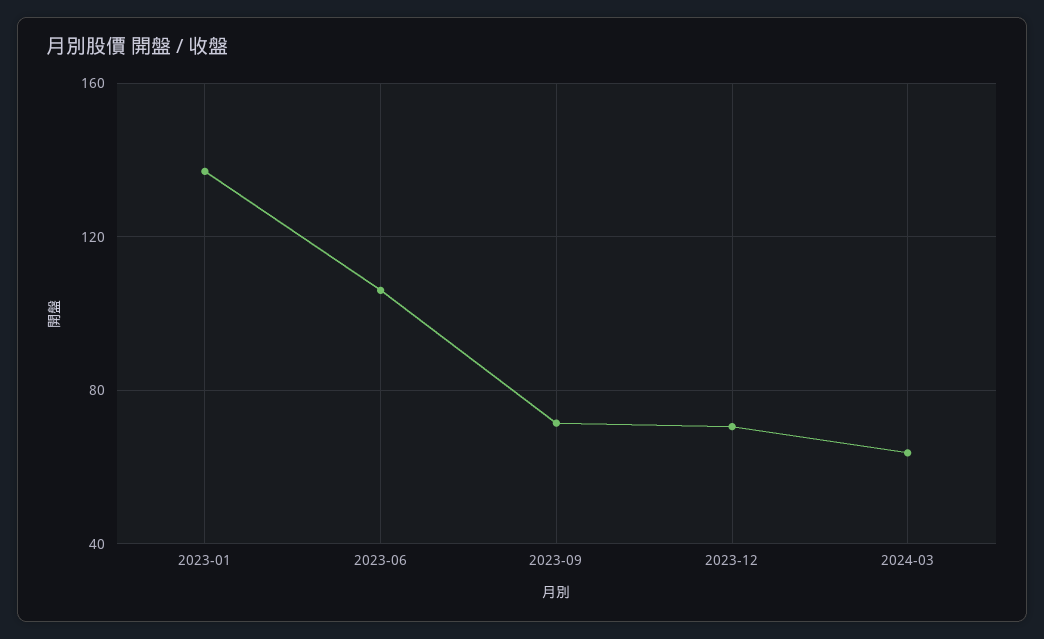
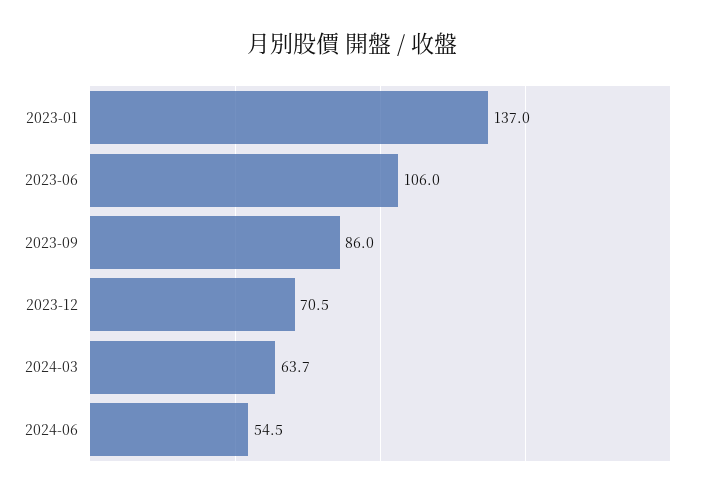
2023-09: 70 -> 86
2024-06: none -> 54.5

